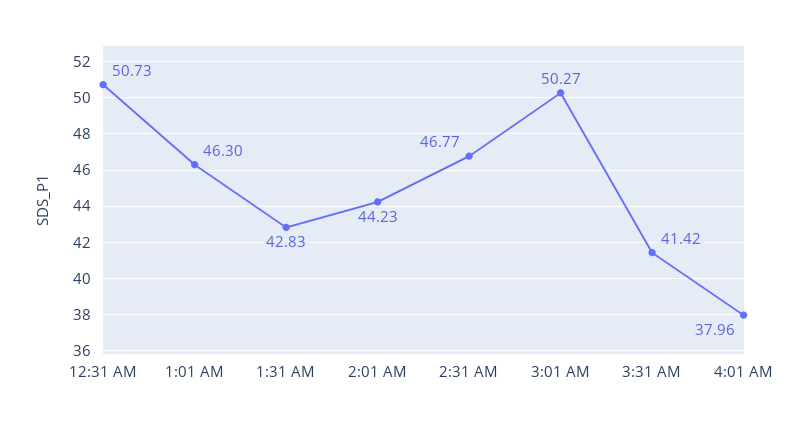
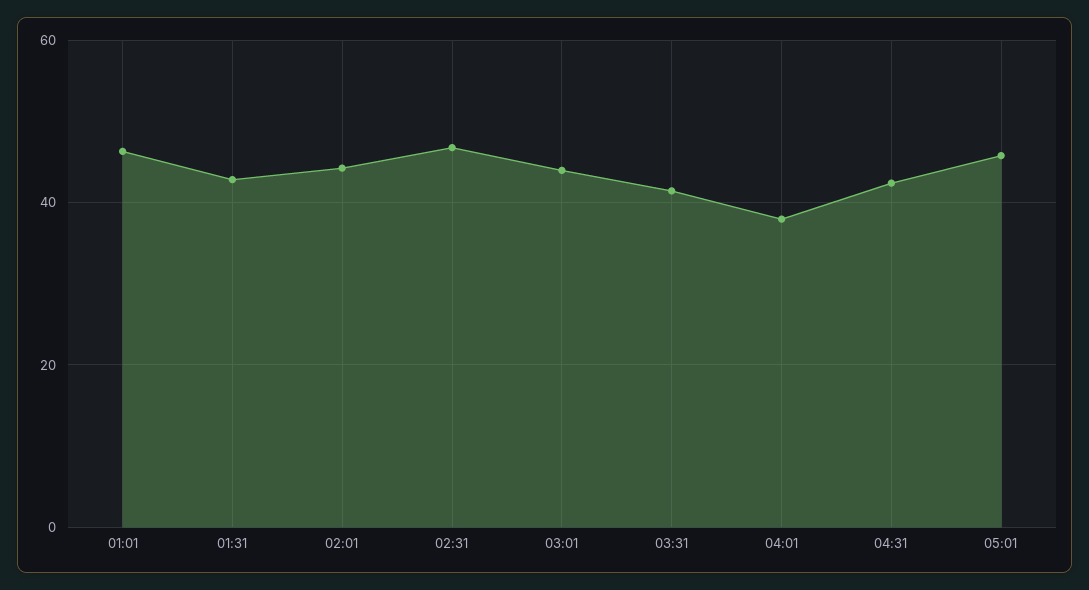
12:31 AM: 50.73 -> none
3:01 AM: 50.27 -> 44
04:31: none -> 42
05:01: none -> 46

